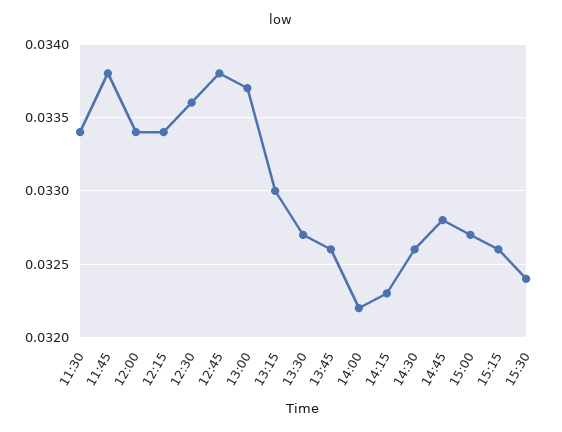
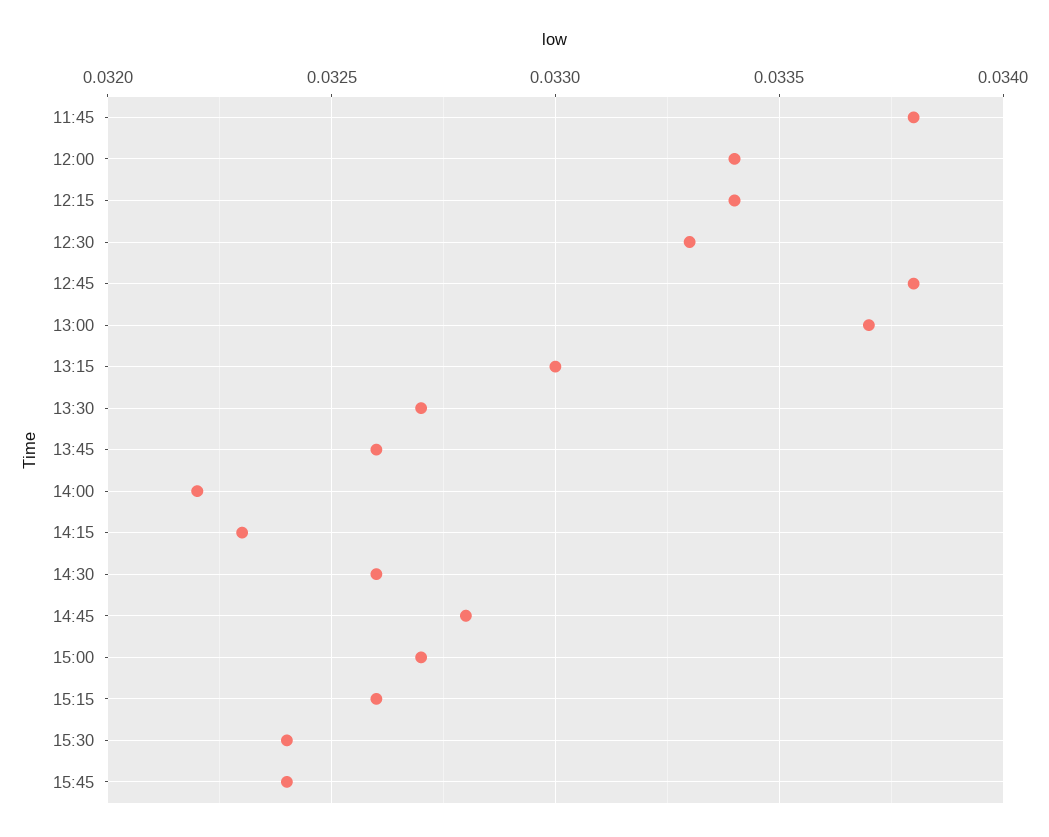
11:30: 0.0334 -> none
12:30: 0.0336 -> 0.0333
15:45: none -> 0.0324

